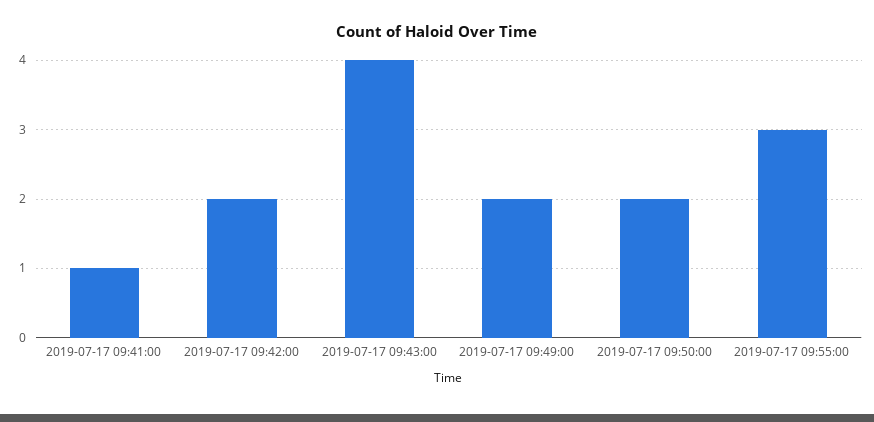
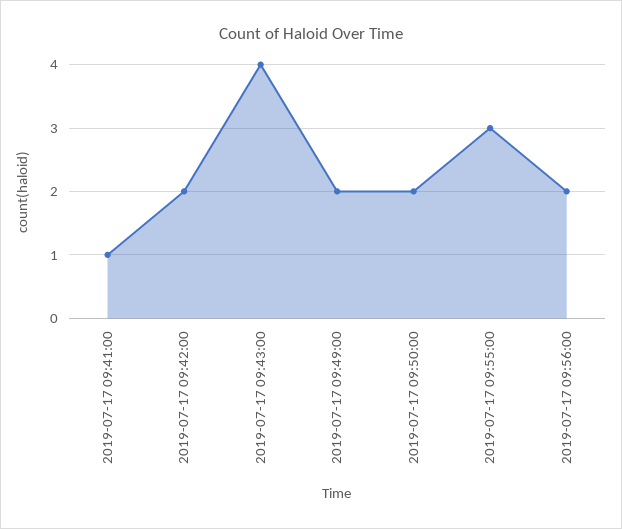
2019-07-17 09:56:00: none -> 2

